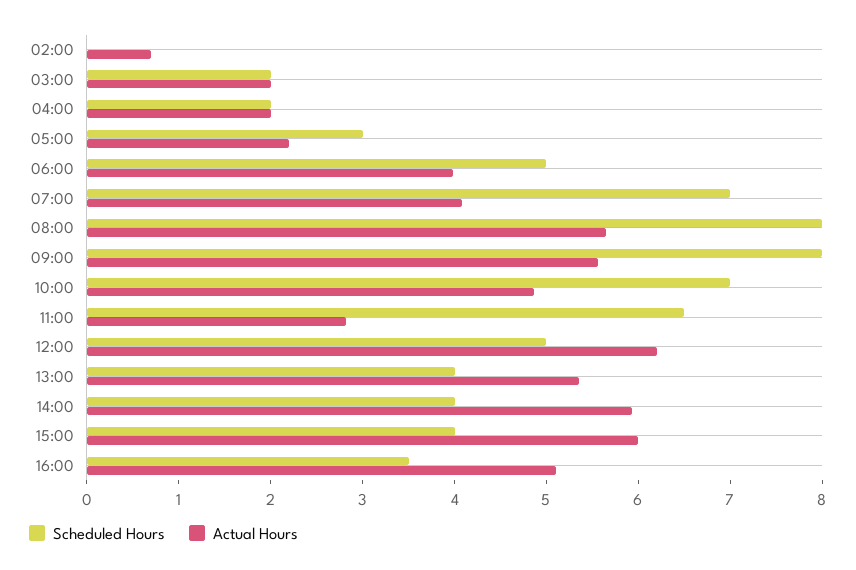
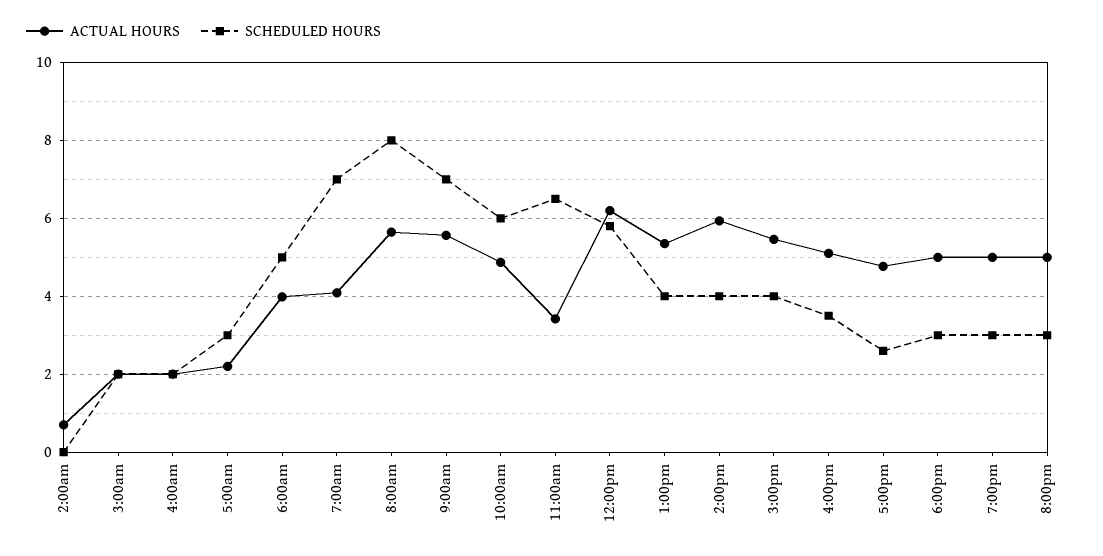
Scheduled Hours, 09:00: 8 -> 7
Scheduled Hours, 10:00: 7 -> 6
Actual Hours, 11:00: 2.8 -> 3.4
Scheduled Hours, 12:00: 5 -> 5.8
Actual Hours, 15:00: 6 -> 5.4
Actual Hours, 5:00pm: none -> 4.8
Scheduled Hours, 5:00pm: none -> 2.6
Actual Hours, 6:00pm: none -> 5
Scheduled Hours, 6:00pm: none -> 3
Actual Hours, 7:00pm: none -> 5
Scheduled Hours, 7:00pm: none -> 3
Actual Hours, 8:00pm: none -> 5
Scheduled Hours, 8:00pm: none -> 3

